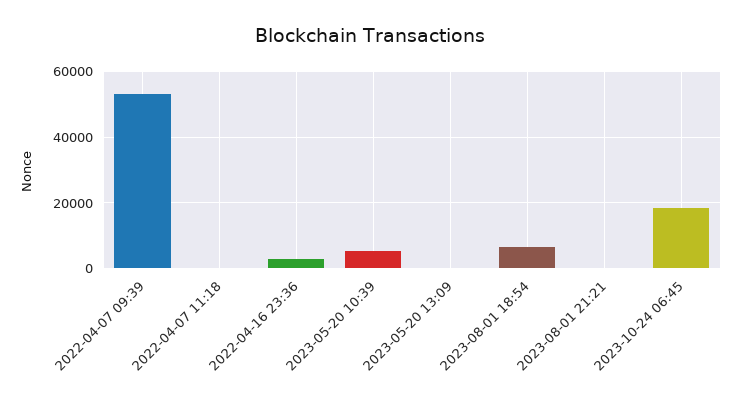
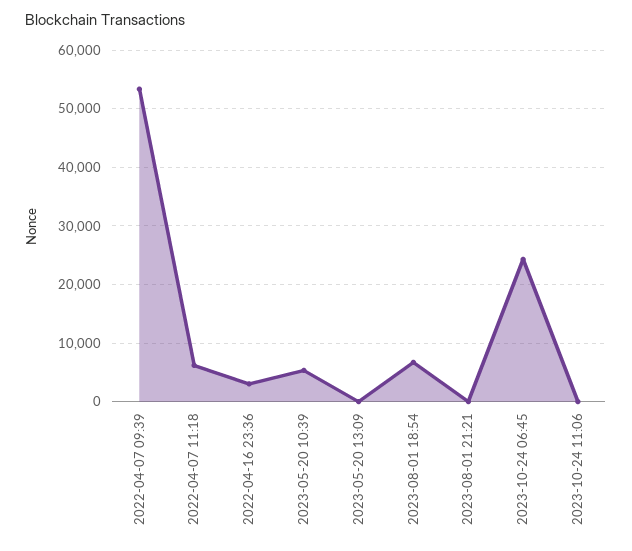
2022-04-07 11:18: 0 -> 6000
2023-10-24 06:45: 18000 -> 24000
2023-10-24 11:06: none -> 0

